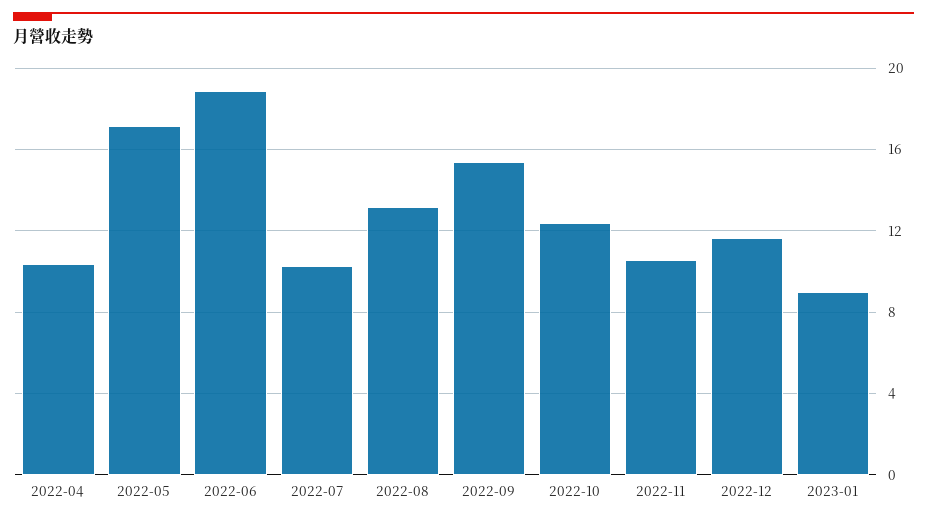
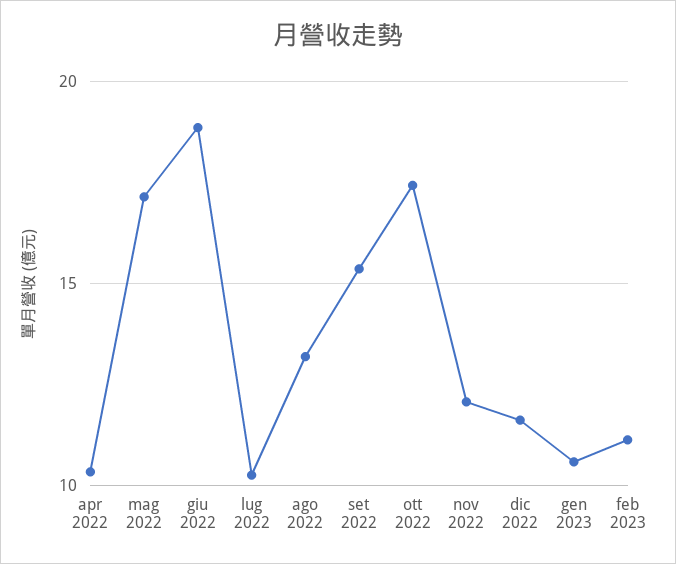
2022-10: 12.5 -> 17.5
2022-11: 10.5 -> 12
2023-01: 9 -> 10.5
feb 2023: none -> 11

